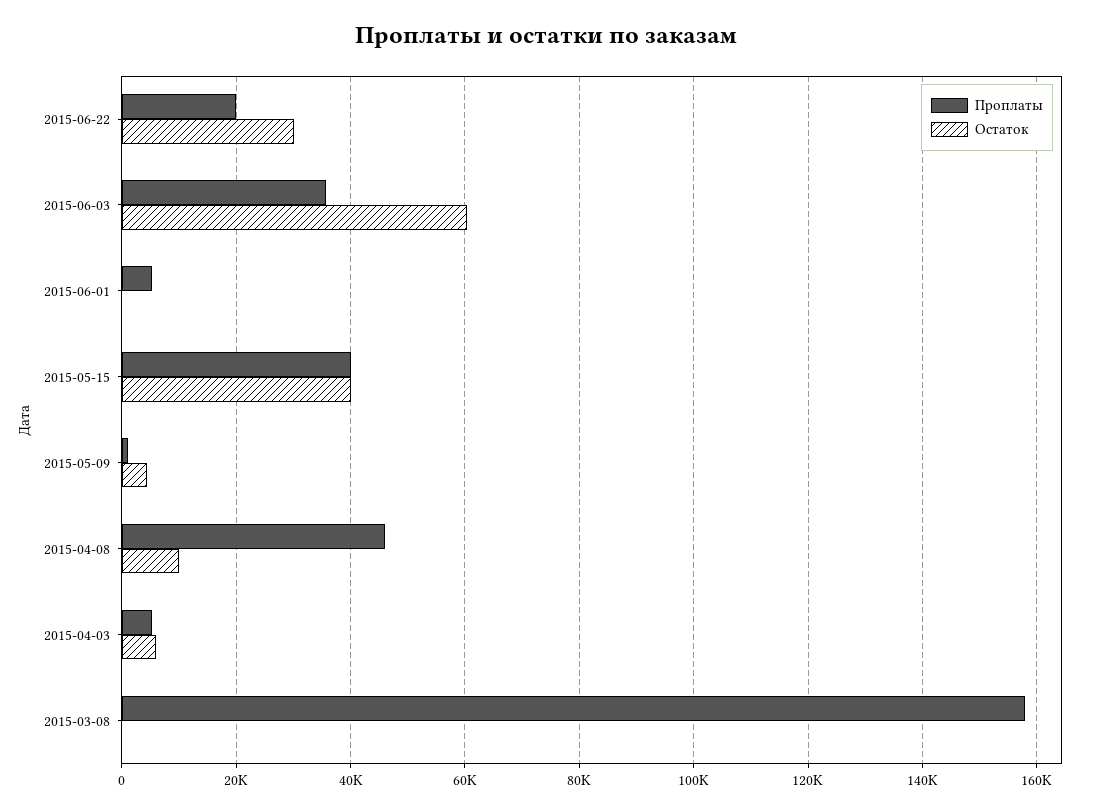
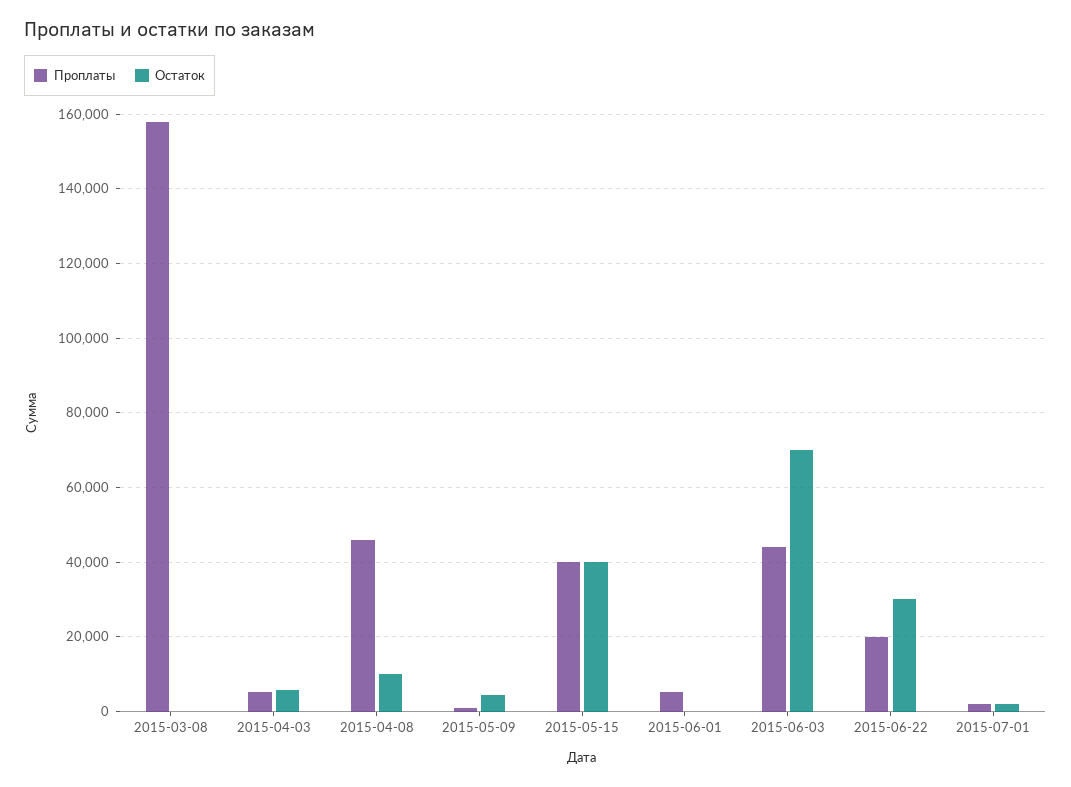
Проплаты, 2015-06-03: 36000 -> 44000
Остаток, 2015-06-03: 60000 -> 70000
Проплаты, 2015-07-01: none -> 2000
Остаток, 2015-07-01: none -> 2000

